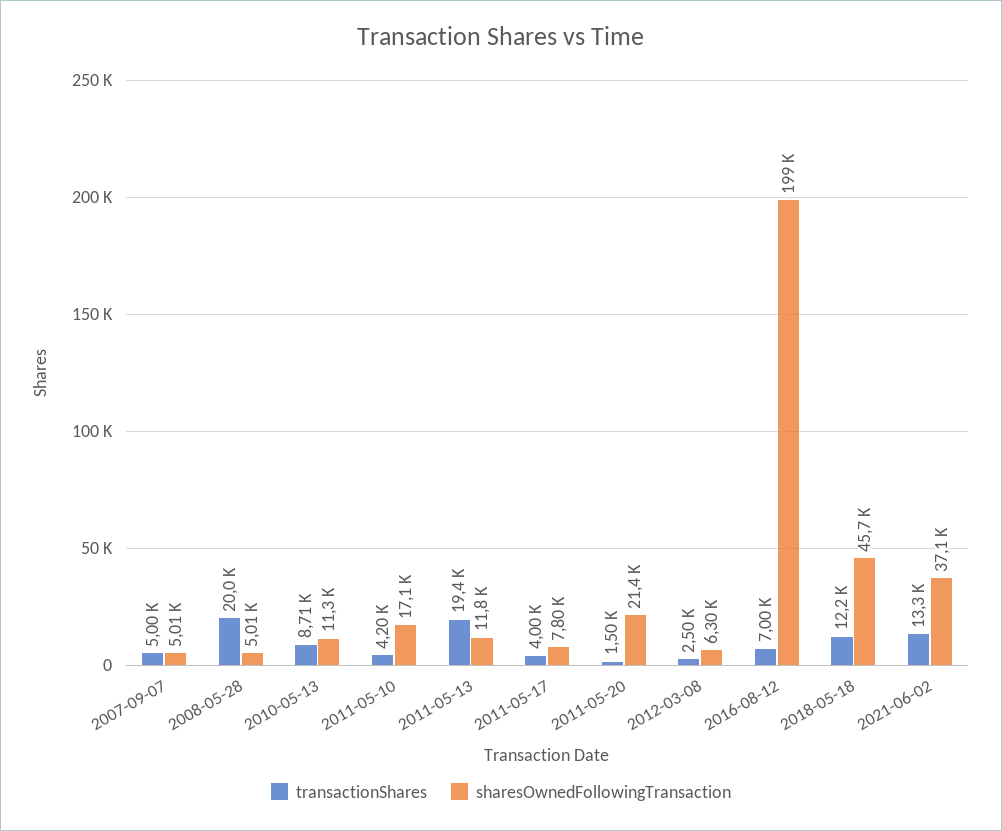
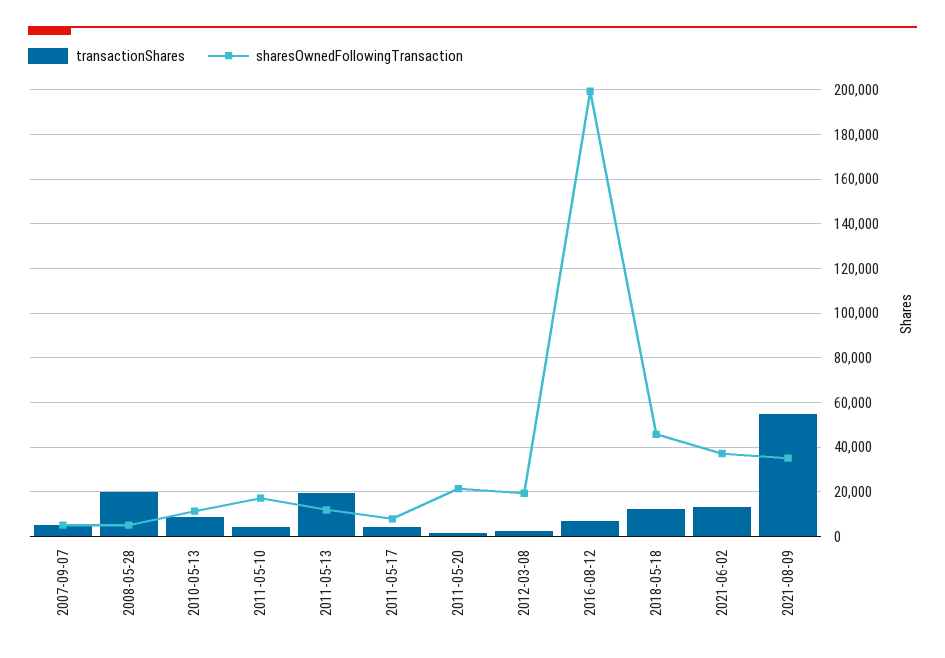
sharesOwnedFollowingTransaction, 2012-03-08: 6300 -> 20000
transactionShares, 2021-08-09: none -> 55000
sharesOwnedFollowingTransaction, 2021-08-09: none -> 35000

